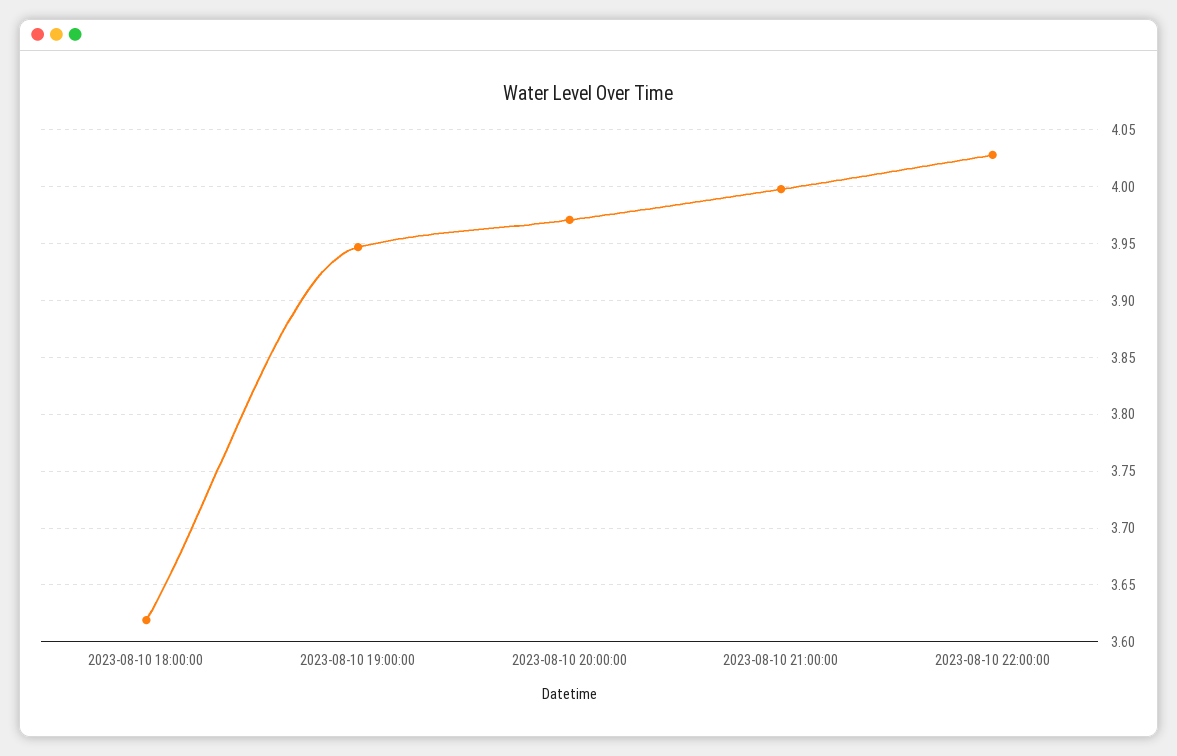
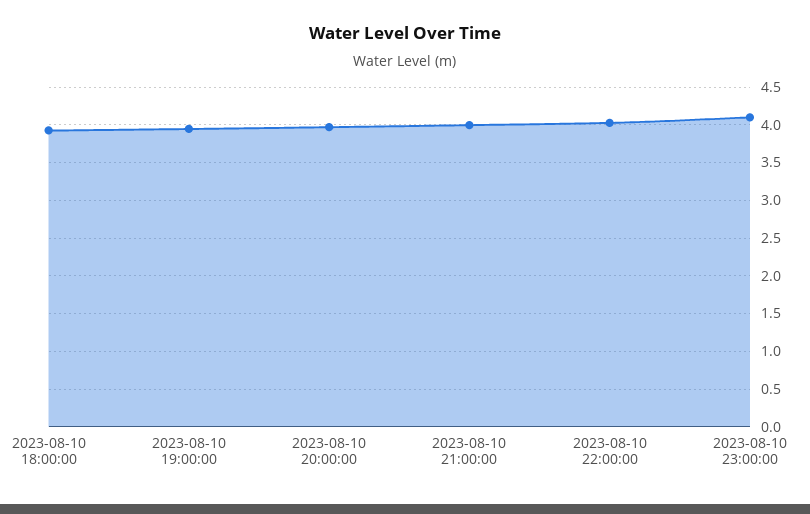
2023-08-10 18:00:00: 3.62 -> 3.9
2023-08-10 23:00:00: none -> 4.1

